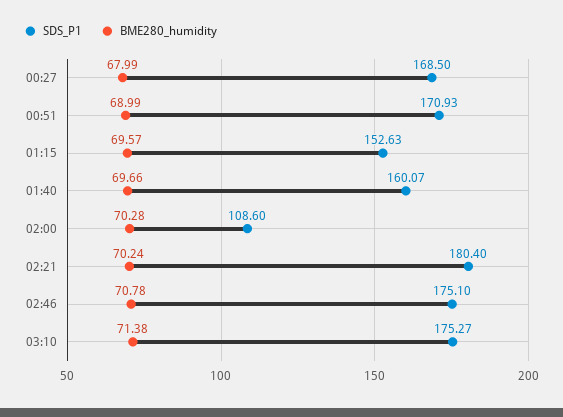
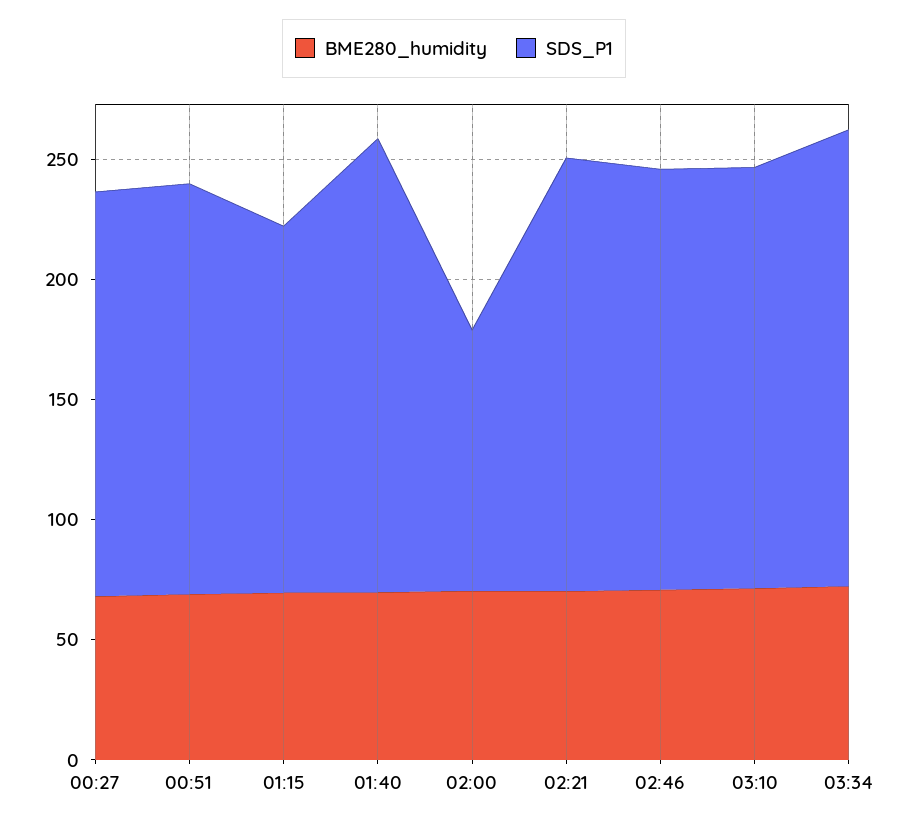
SDS_P1, 01:40: 160.07 -> 190
BME280_humidity, 03:34: none -> 70
SDS_P1, 03:34: none -> 190

